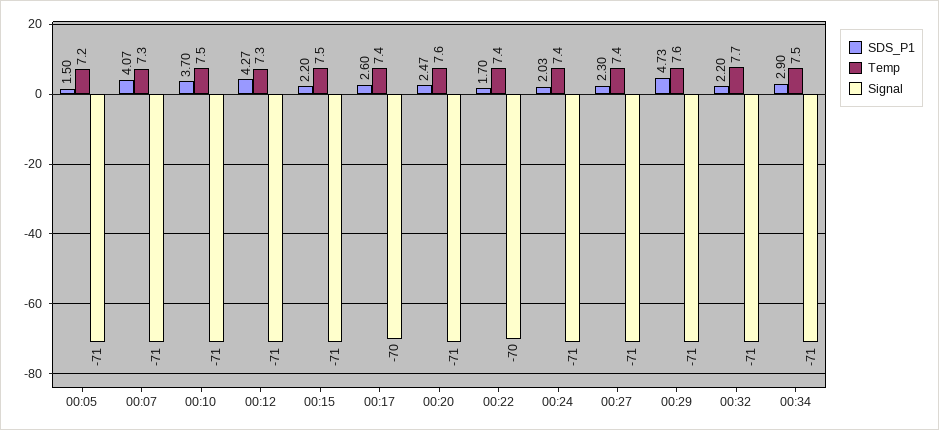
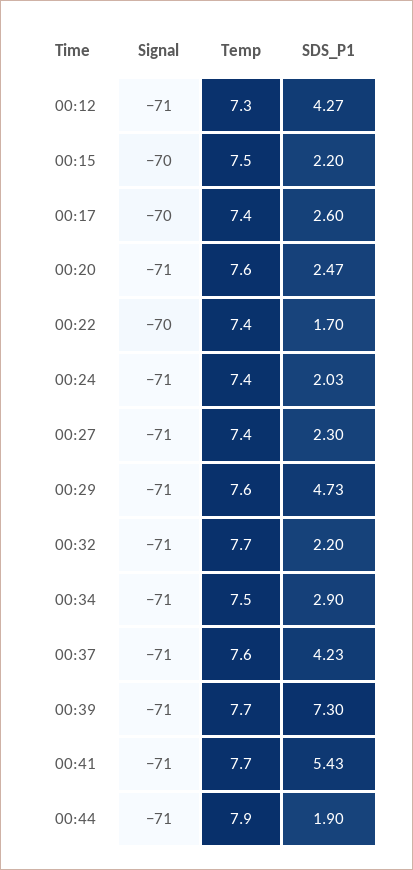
SDS_P1, 00:05: 1.5 -> none
Temp, 00:05: 7.2 -> none
Signal, 00:05: -71 -> none
SDS_P1, 00:07: 4.07 -> none
Temp, 00:07: 7.3 -> none
Signal, 00:07: -71 -> none
SDS_P1, 00:10: 3.7 -> none
Temp, 00:10: 7.5 -> none
Signal, 00:10: -71 -> none
Signal, 00:15: -71 -> -70
Signal, 00:37: none -> -71
Temp, 00:37: none -> 7.6
SDS_P1, 00:37: none -> 4.23
Signal, 00:39: none -> -71
Temp, 00:39: none -> 7.7
SDS_P1, 00:39: none -> 7.3
Signal, 00:41: none -> -71
Temp, 00:41: none -> 7.7
SDS_P1, 00:41: none -> 5.43
Signal, 00:44: none -> -71
Temp, 00:44: none -> 7.9
SDS_P1, 00:44: none -> 1.9

